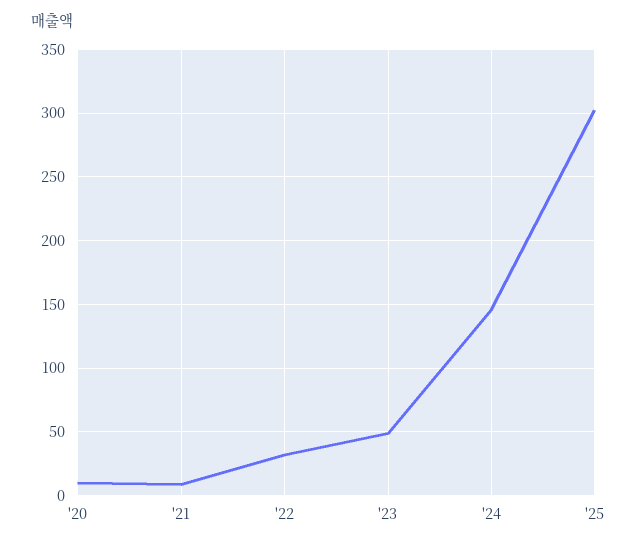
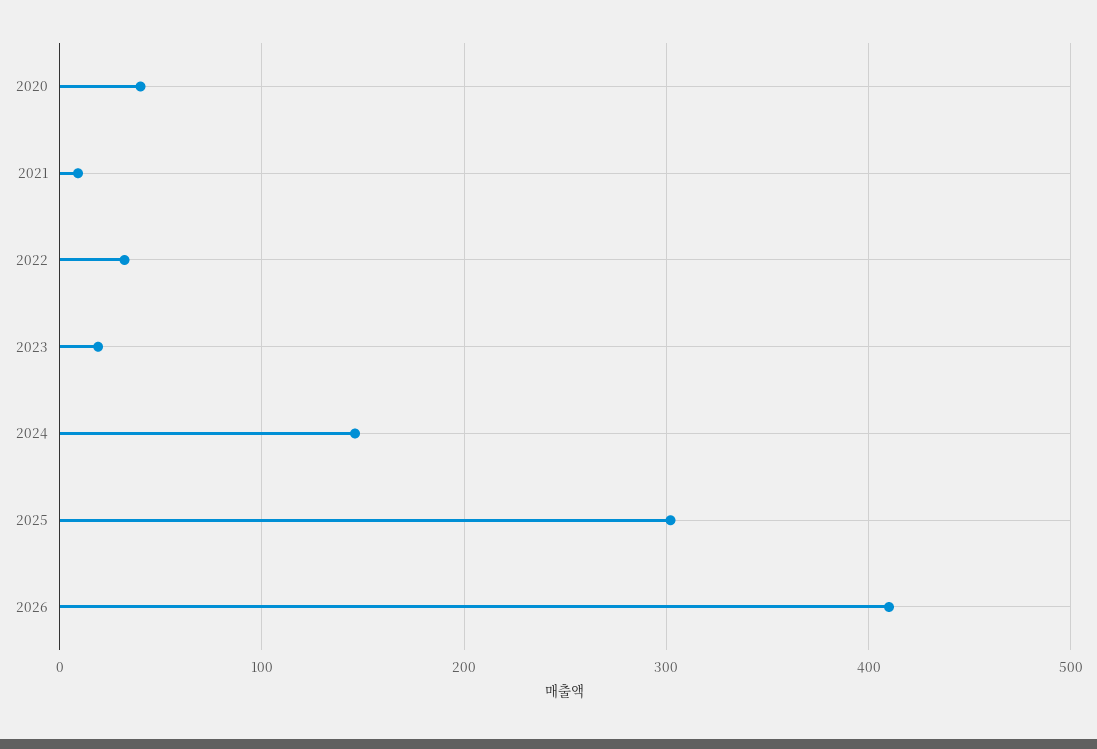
'20: 10 -> 40
'23: 50 -> 20
2026: none -> 410

